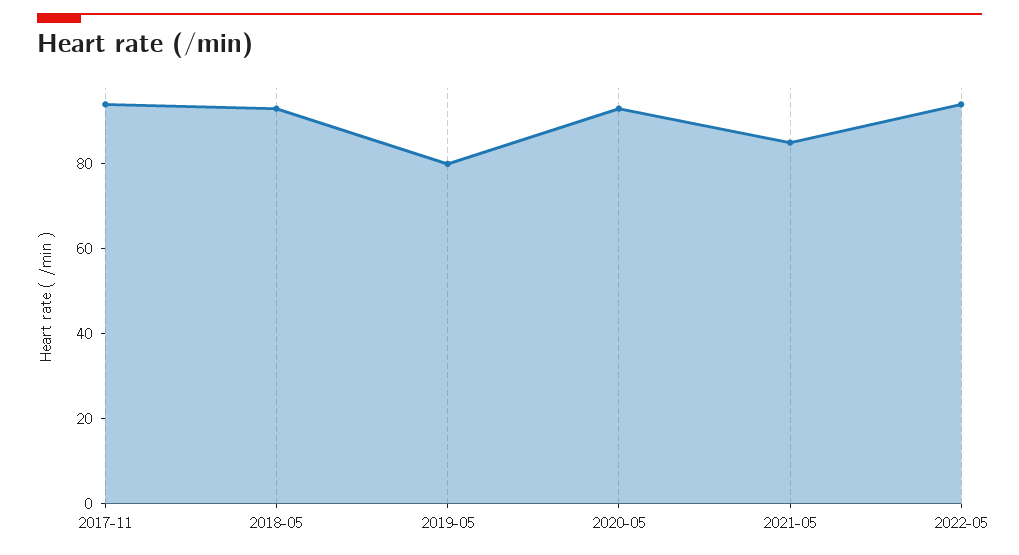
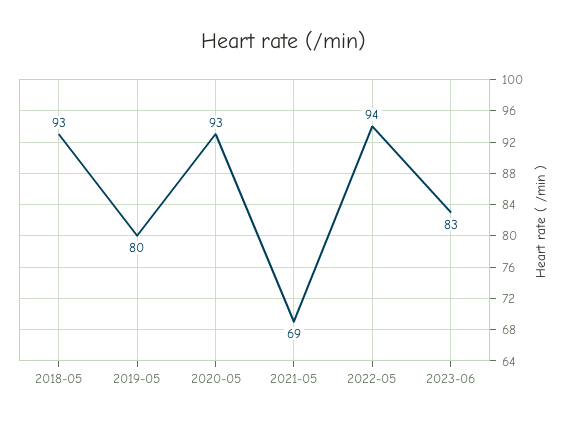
2017-11: 95 -> none
2021-05: 85 -> 69
2023-06: none -> 83

